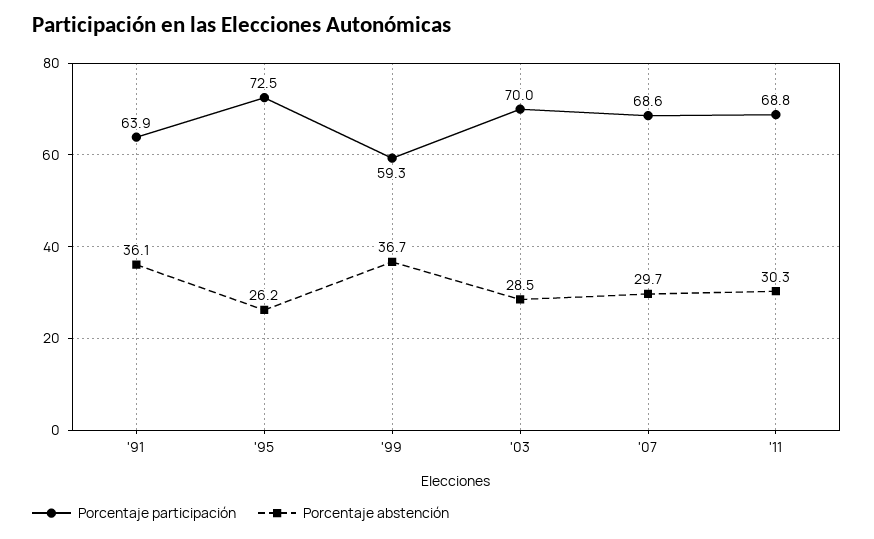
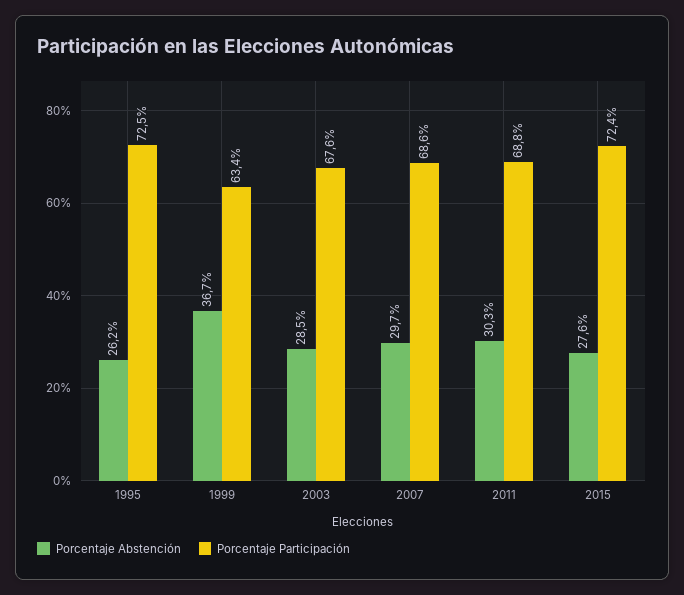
Porcentaje participación, '91: 63.9 -> none
Porcentaje abstención, '91: 36.1 -> none
Porcentaje participación, '99: 59.3 -> 63.4
Porcentaje participación, '03: 70 -> 67.6
Porcentaje abstención, 2015: none -> 27.6
Porcentaje participación, 2015: none -> 72.4

